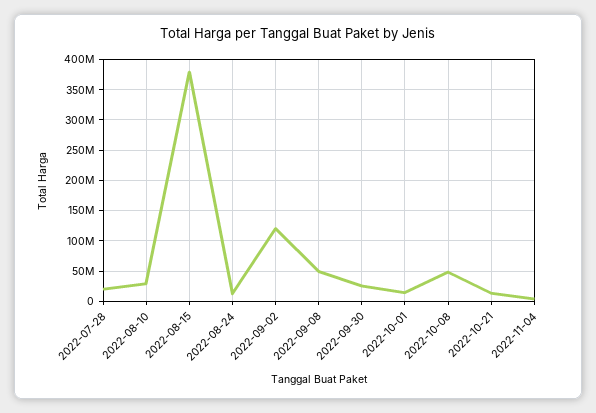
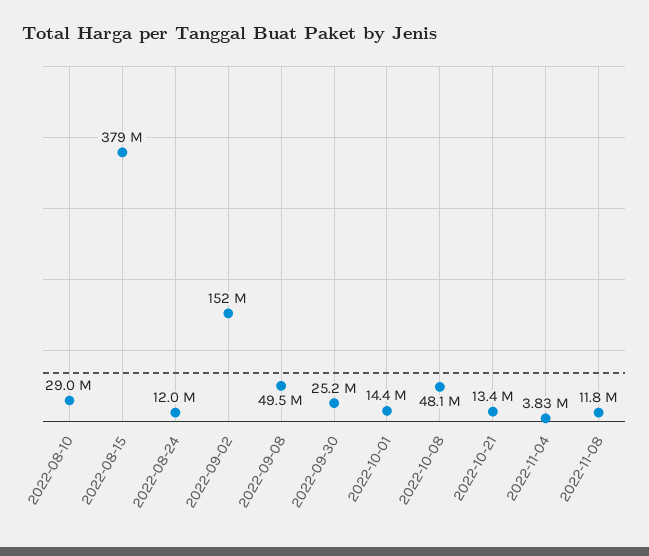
2022-07-28: 20000000 -> none
2022-09-02: 120000000 -> 152000000
2022-11-08: none -> 11800000

